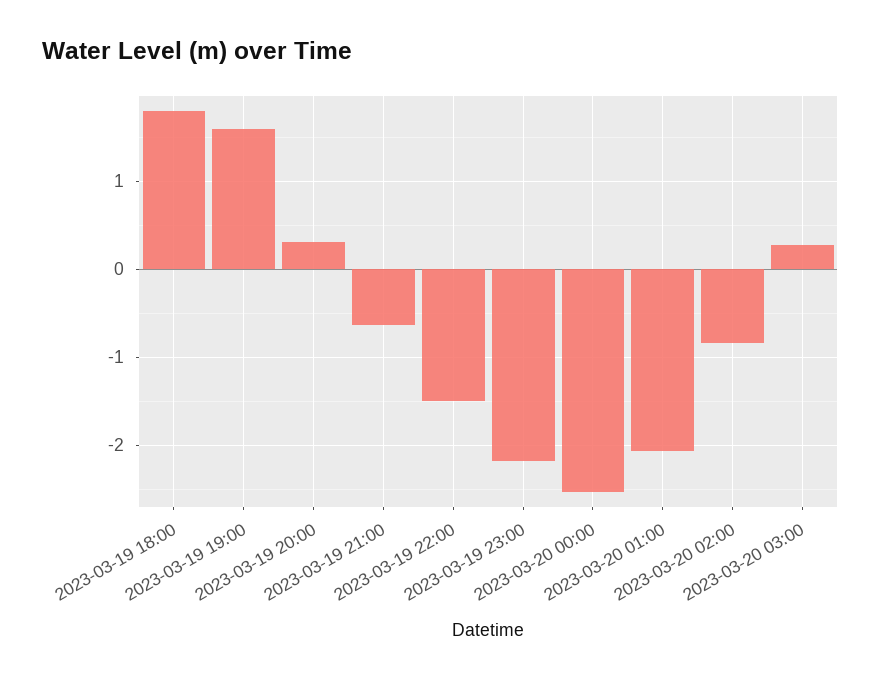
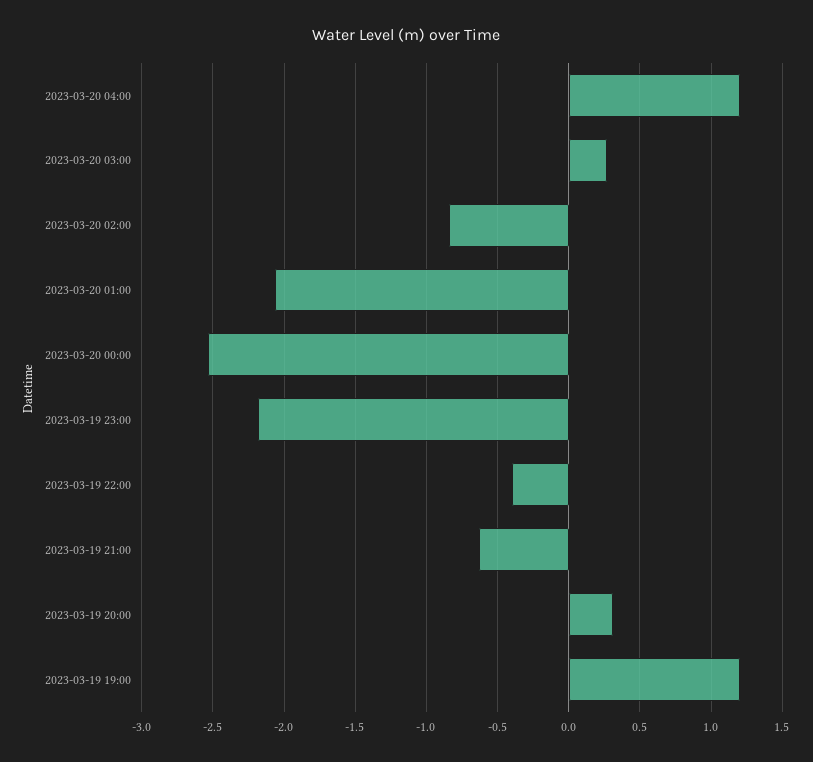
2023-03-19 18:00: 1.8 -> none
2023-03-19 19:00: 1.6 -> 1.2
2023-03-19 22:00: -1.5 -> -0.4
2023-03-20 04:00: none -> 1.2

